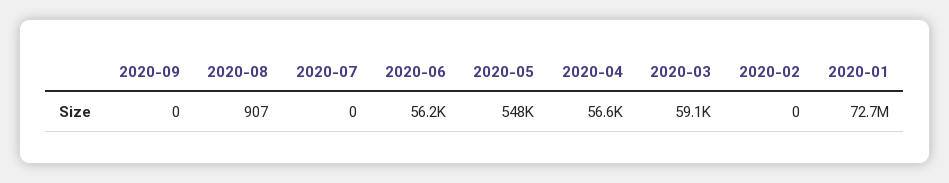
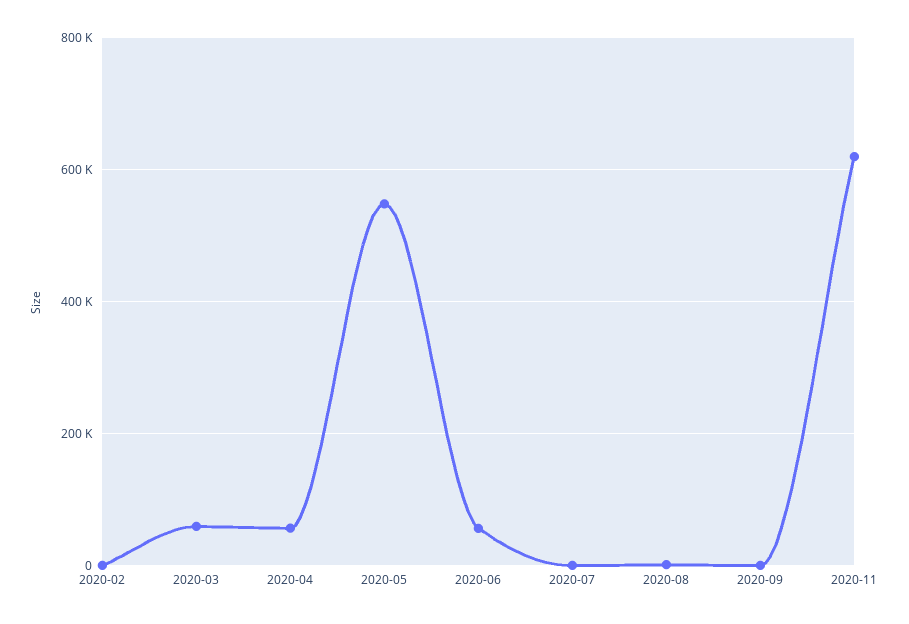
2020-01: 72700000 -> none
2020-11: none -> 620000

